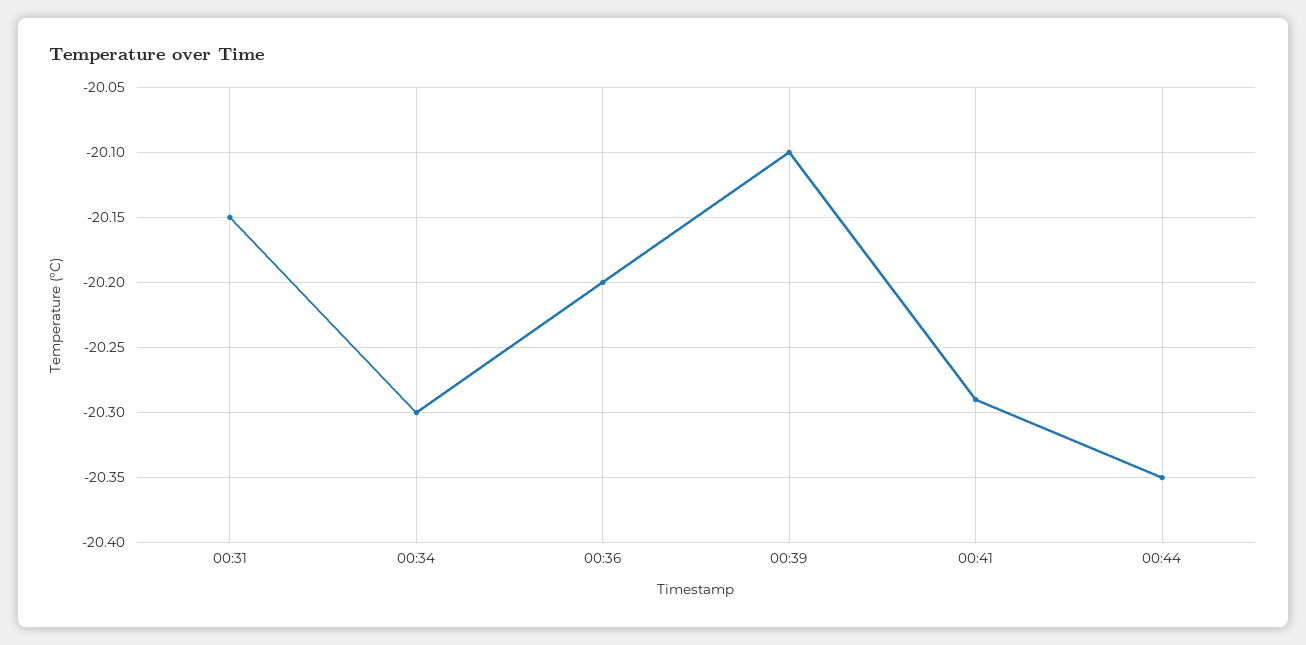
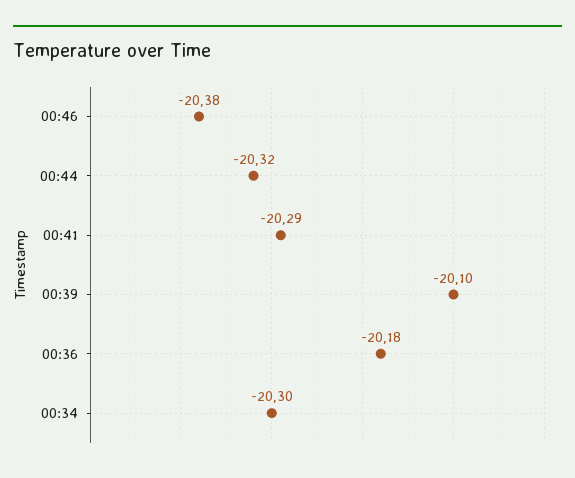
00:31: -20.15 -> none
00:36: -20.2 -> -20.18
00:44: -20.35 -> -20.32
00:46: none -> -20.38

